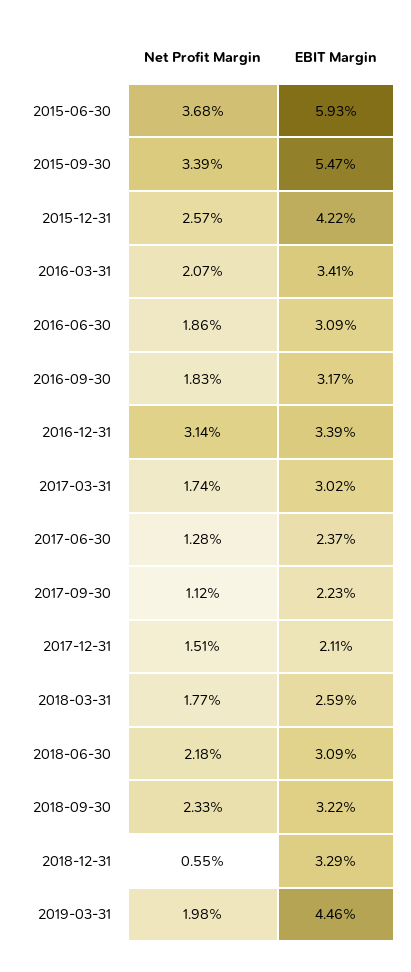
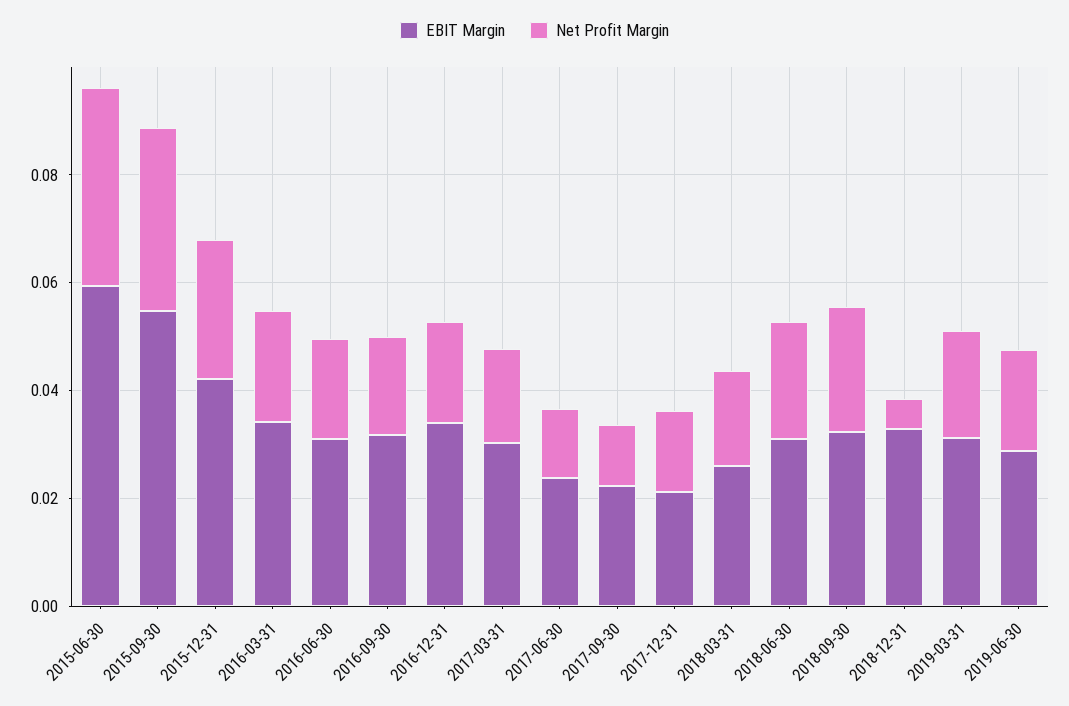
Net Profit Margin, 2016-12-31: 0.0314 -> 0.02
EBIT Margin, 2019-03-31: 0.0446 -> 0.03
EBIT Margin, 2019-06-30: none -> 0.03
Net Profit Margin, 2019-06-30: none -> 0.02

